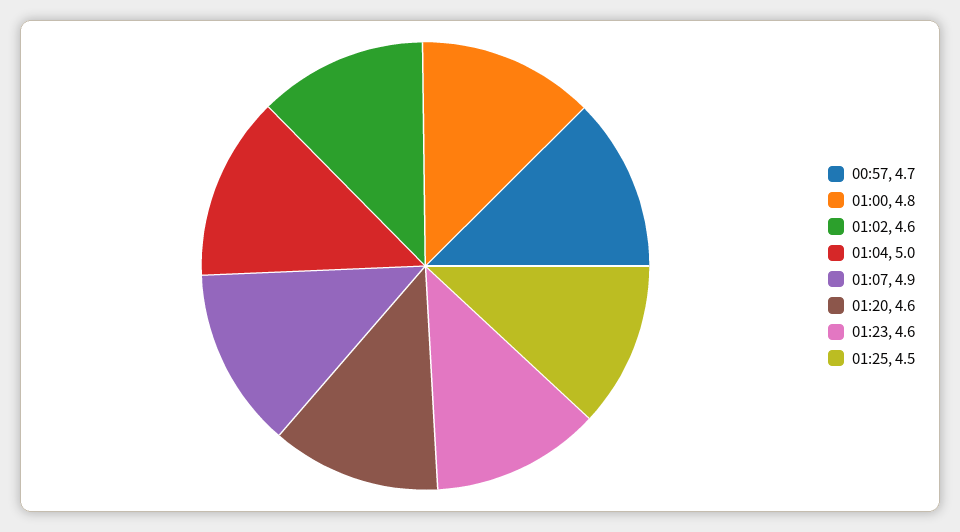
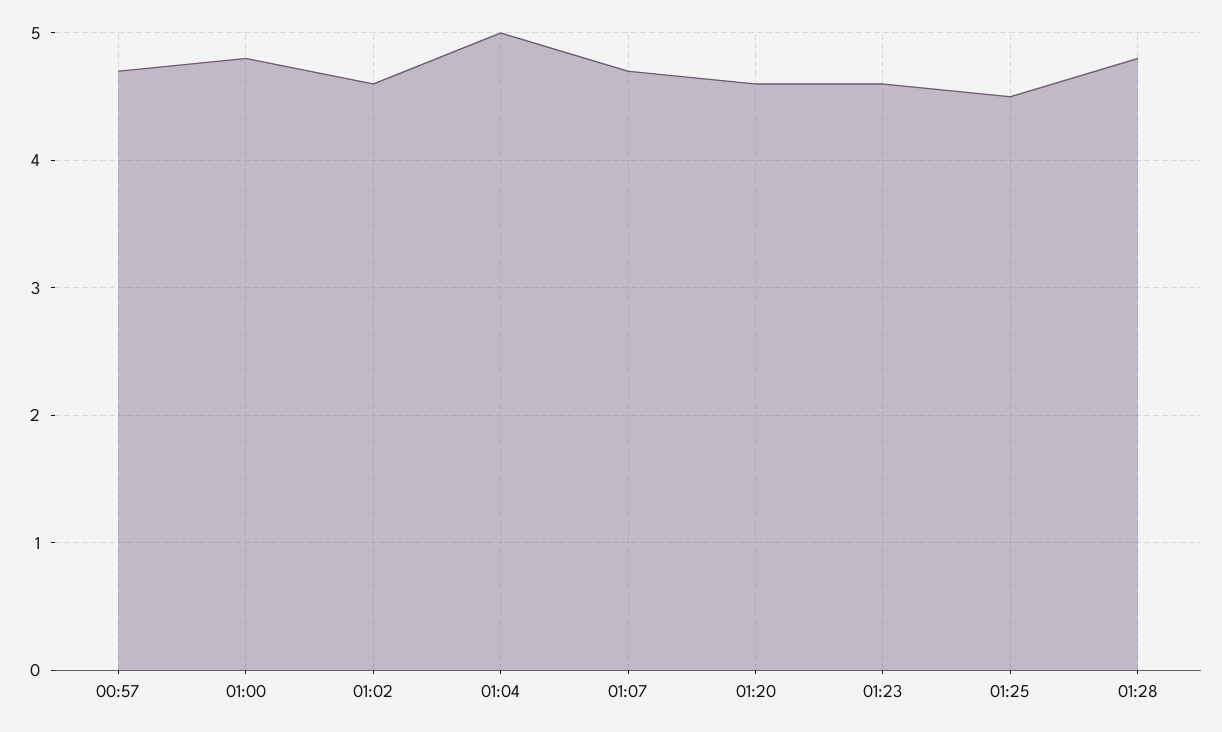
01:07: 4.9 -> 4.7
01:28: none -> 4.8

